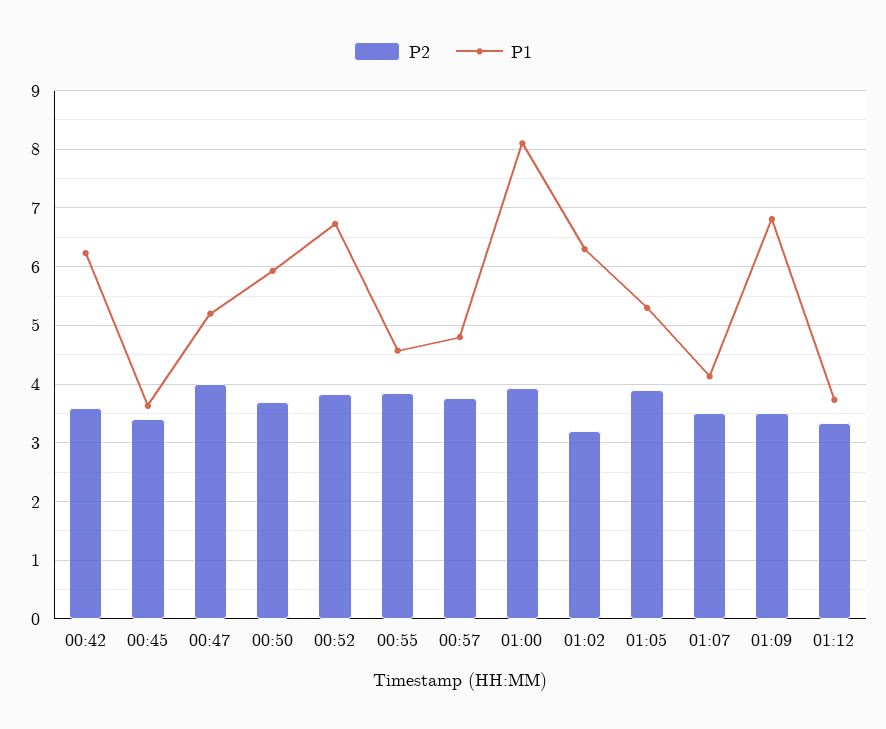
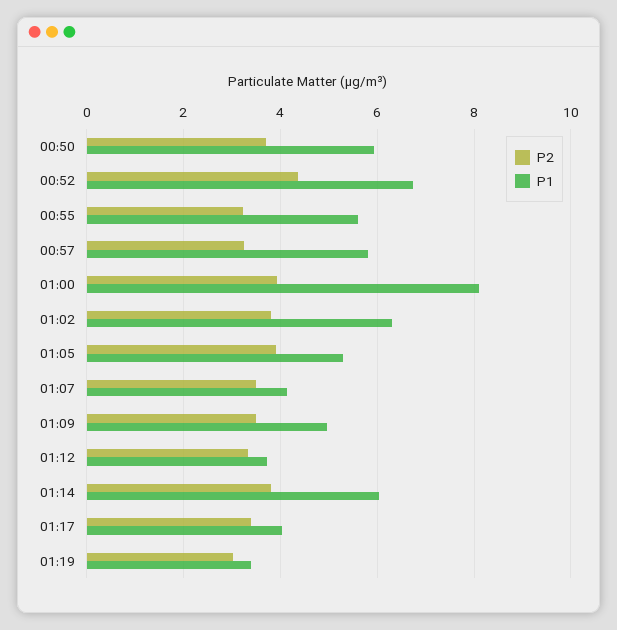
P2, 00:42: 3.6 -> none
P1, 00:42: 6.2 -> none
P2, 00:45: 3.4 -> none
P1, 00:45: 3.6 -> none
P2, 00:47: 4 -> none
P1, 00:47: 5.2 -> none
P2, 00:52: 3.8 -> 4.4
P2, 00:55: 3.8 -> 3.2
P1, 00:55: 4.6 -> 5.6
P2, 00:57: 3.8 -> 3.2
P1, 00:57: 4.8 -> 5.8
P2, 01:02: 3.2 -> 3.8
P1, 01:09: 6.8 -> 5
P2, 01:14: none -> 3.8
P1, 01:14: none -> 6
P2, 01:17: none -> 3.4
P1, 01:17: none -> 4
P2, 01:19: none -> 3
P1, 01:19: none -> 3.4

